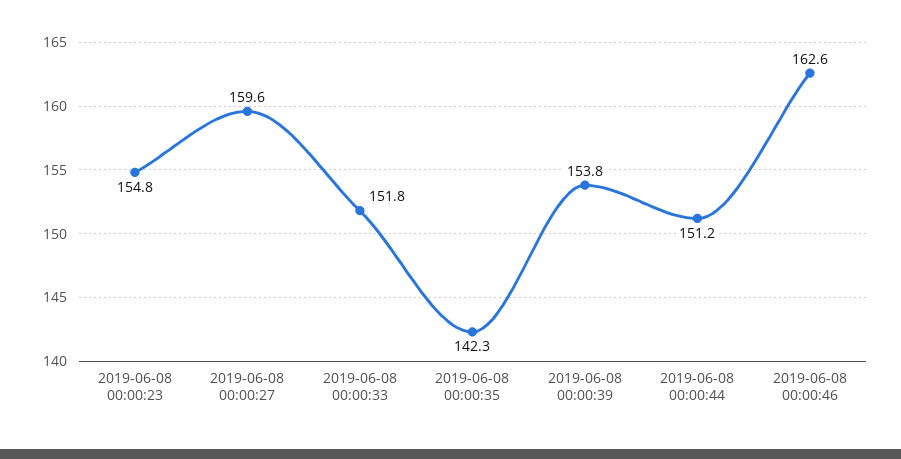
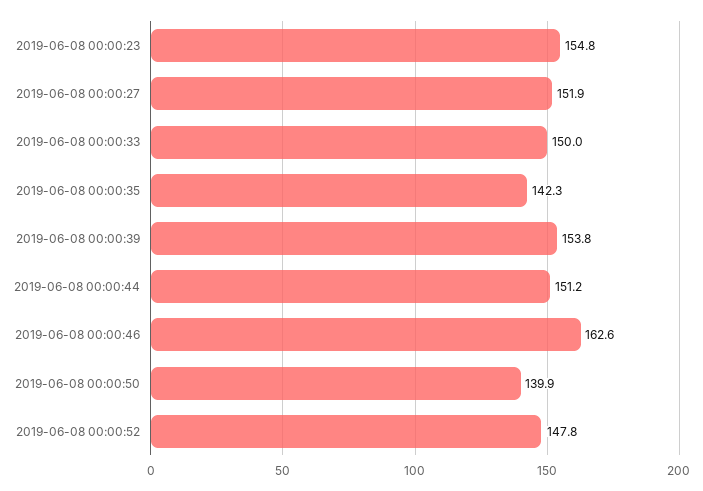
2019-06-08 00:00:27: 159.6 -> 151.9
2019-06-08 00:00:33: 151.8 -> 150
2019-06-08 00:00:50: none -> 139.9
2019-06-08 00:00:52: none -> 147.8

